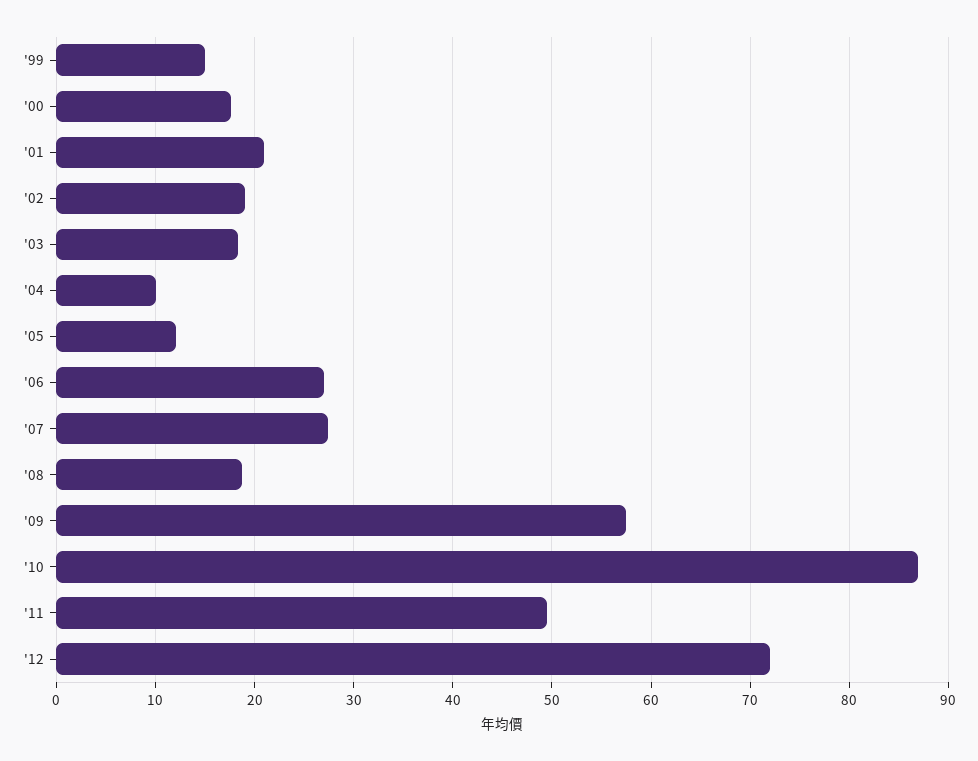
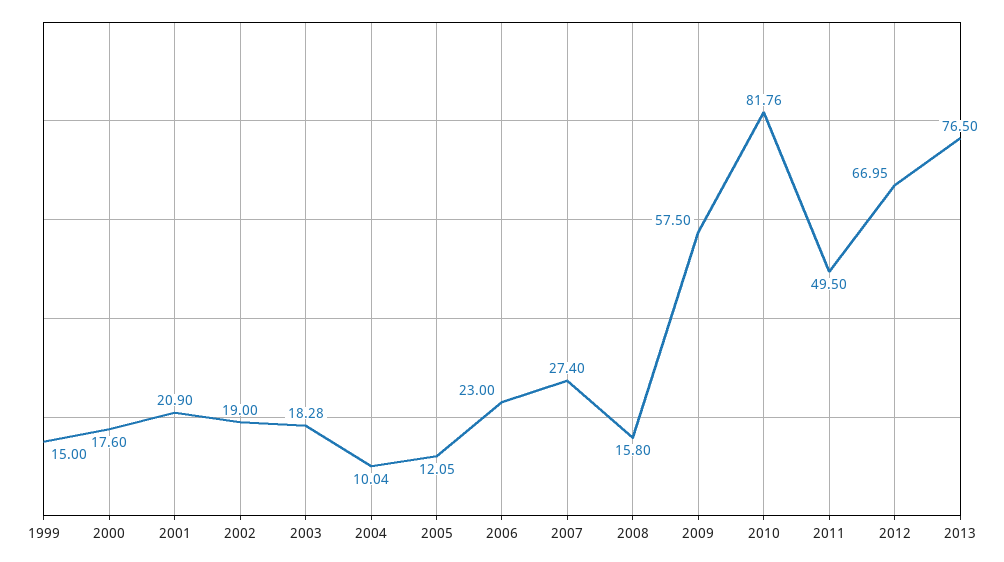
'06: 27 -> 23
'08: 19 -> 15.8
'10: 87 -> 81.76
'12: 72 -> 66.95
2013: none -> 76.5

